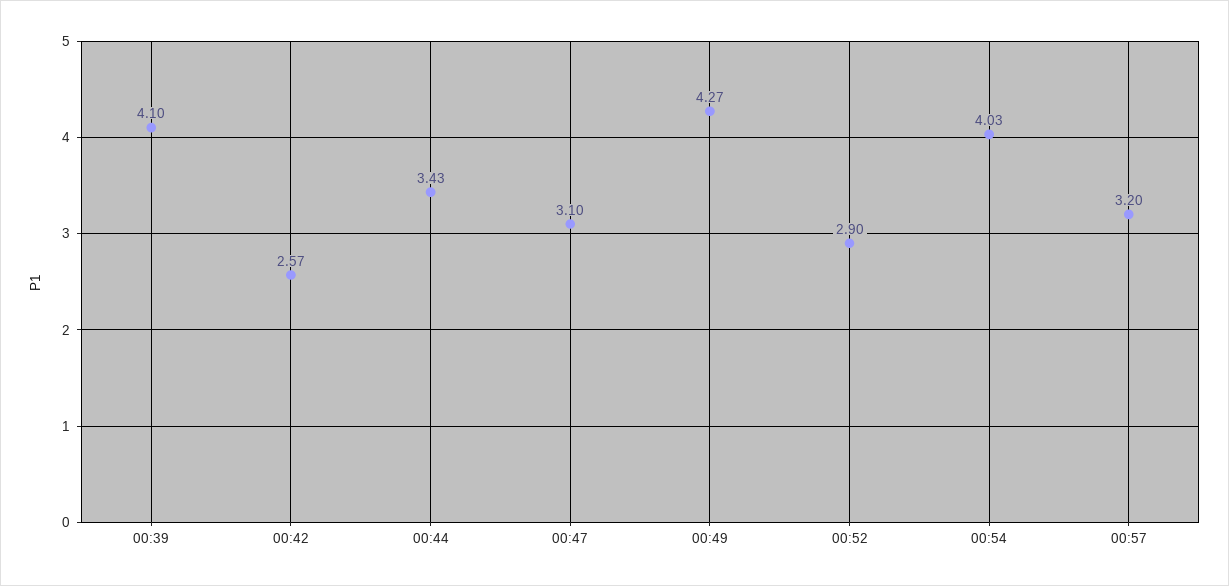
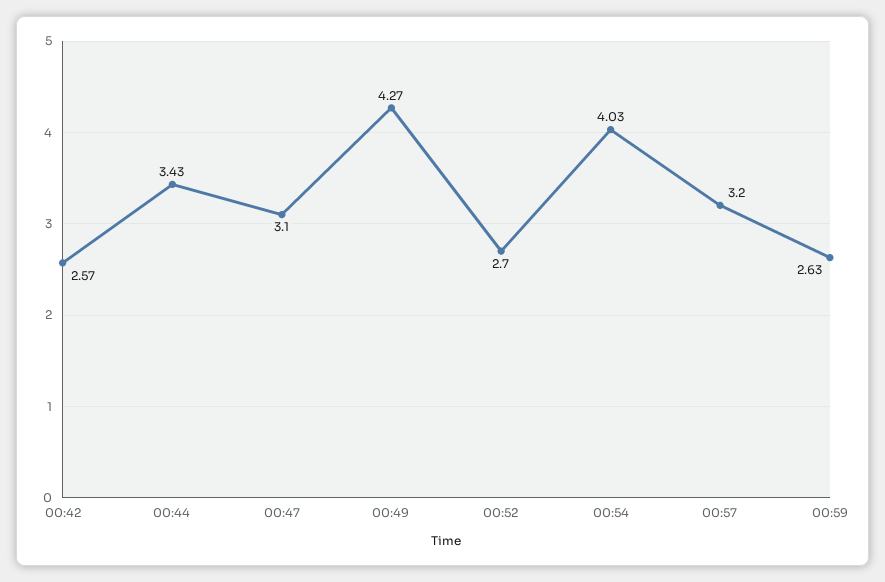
00:39: 4.1 -> none
00:52: 2.9 -> 2.7
00:59: none -> 2.63

